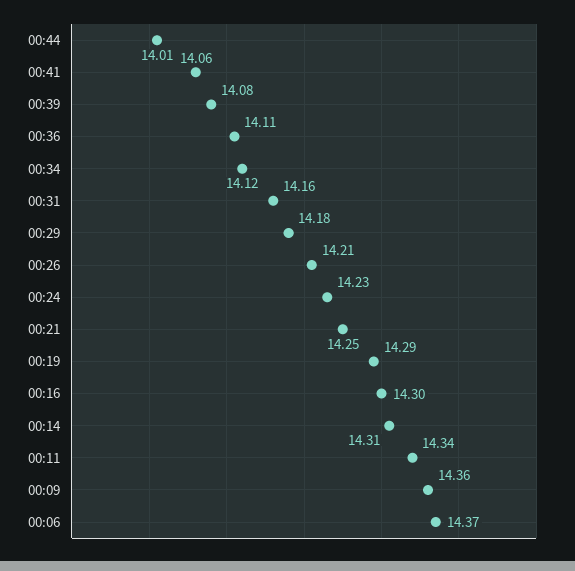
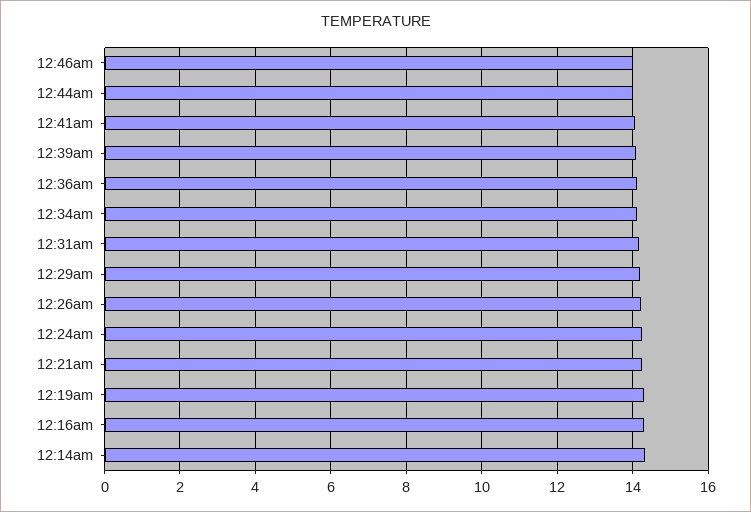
00:11: 14.34 -> none
00:09: 14.36 -> none
00:06: 14.37 -> none
12:46am: none -> 14

